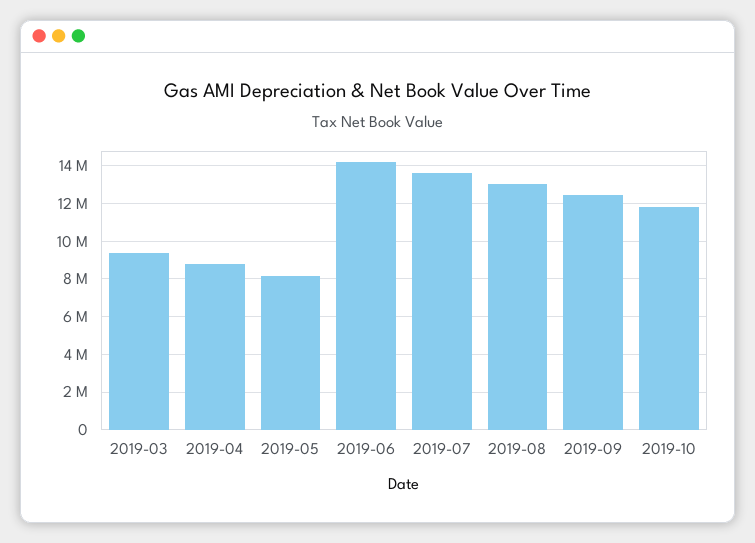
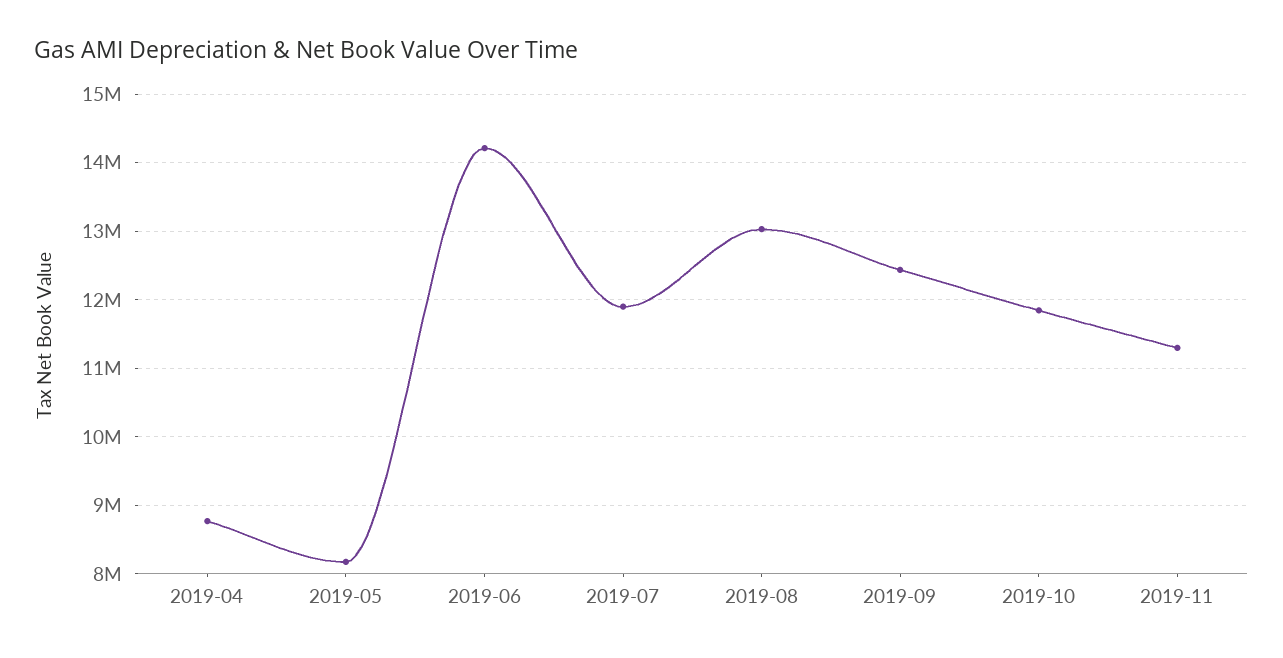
2019-03: 9500000 -> none
2019-07: 13500000 -> 11900000
2019-11: none -> 11300000

